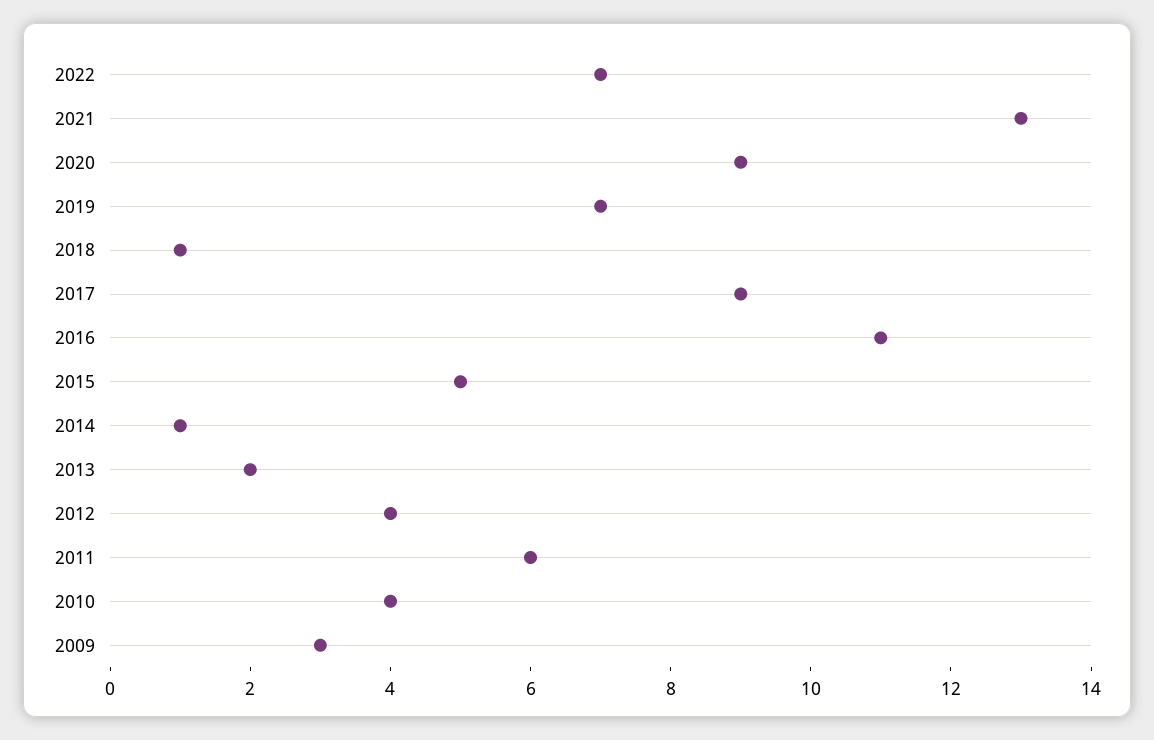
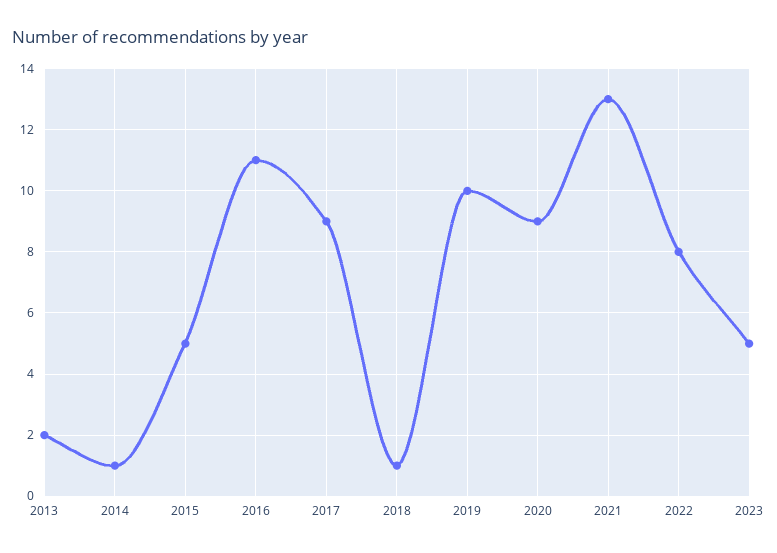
2022: 7 -> 8
2019: 7 -> 10
2012: 4 -> none
2011: 6 -> none
2010: 4 -> none
2009: 3 -> none
2023: none -> 5

